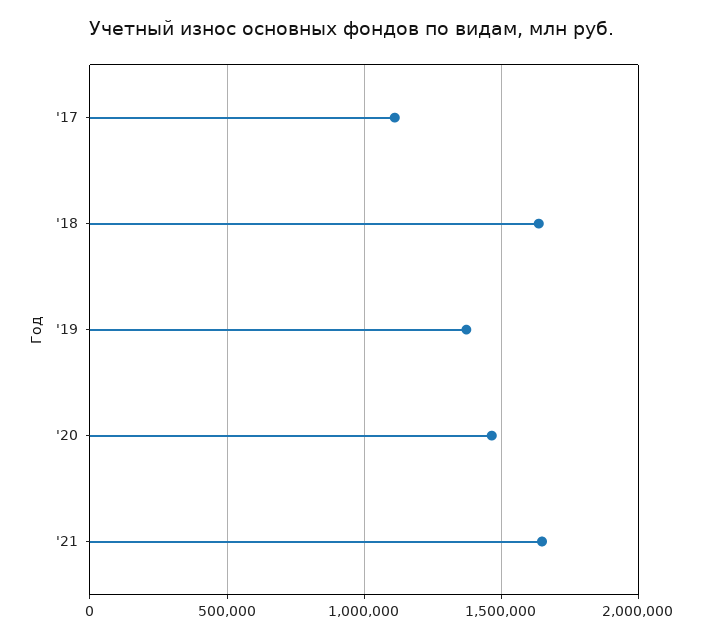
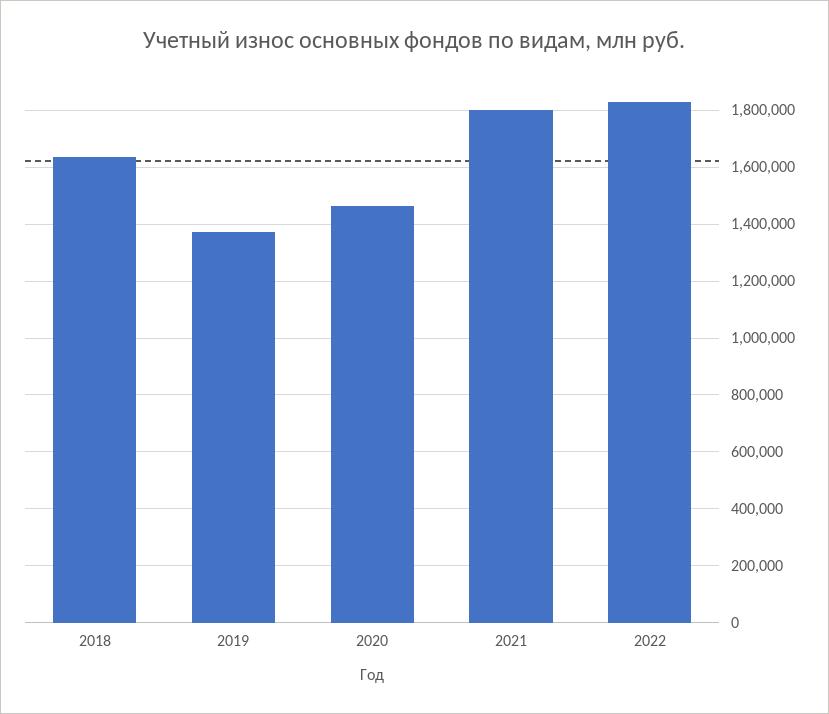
'17: 1100000 -> none
'21: 1650000 -> 1800000
2022: none -> 1825000

